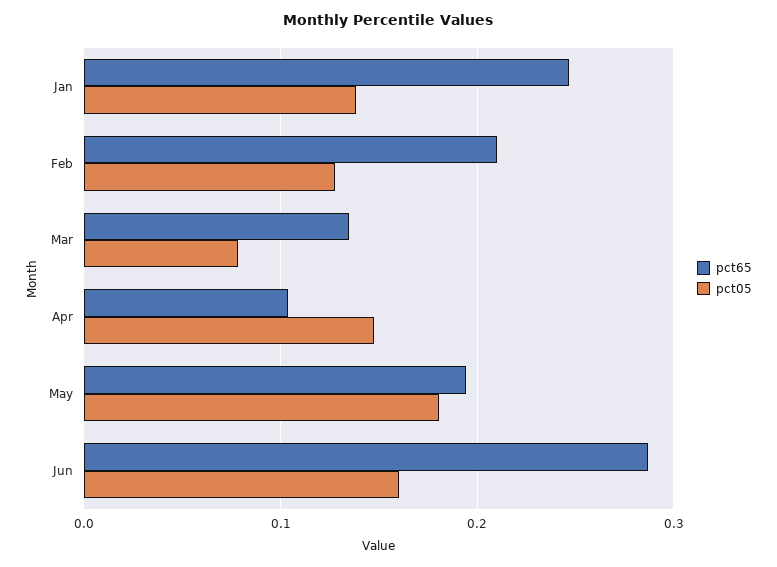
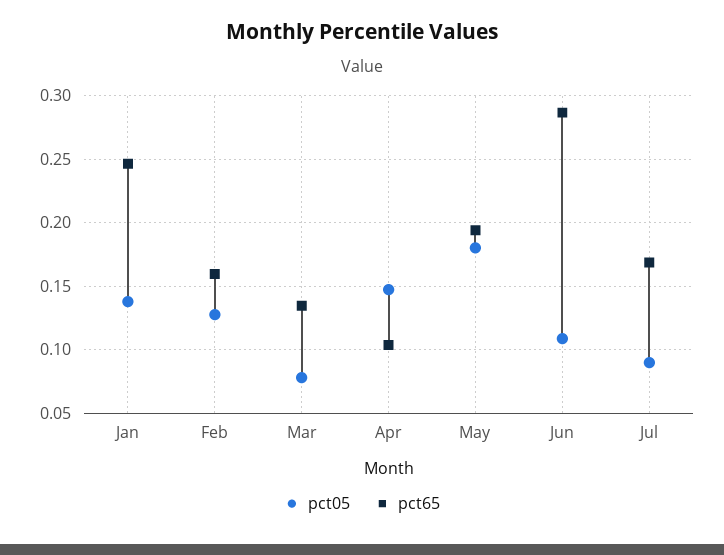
pct65, Feb: 0.21 -> 0.16
pct05, Jun: 0.16 -> 0.11
pct05, Jul: none -> 0.09
pct65, Jul: none -> 0.17

